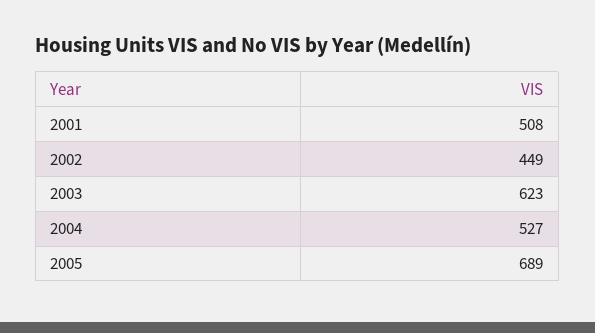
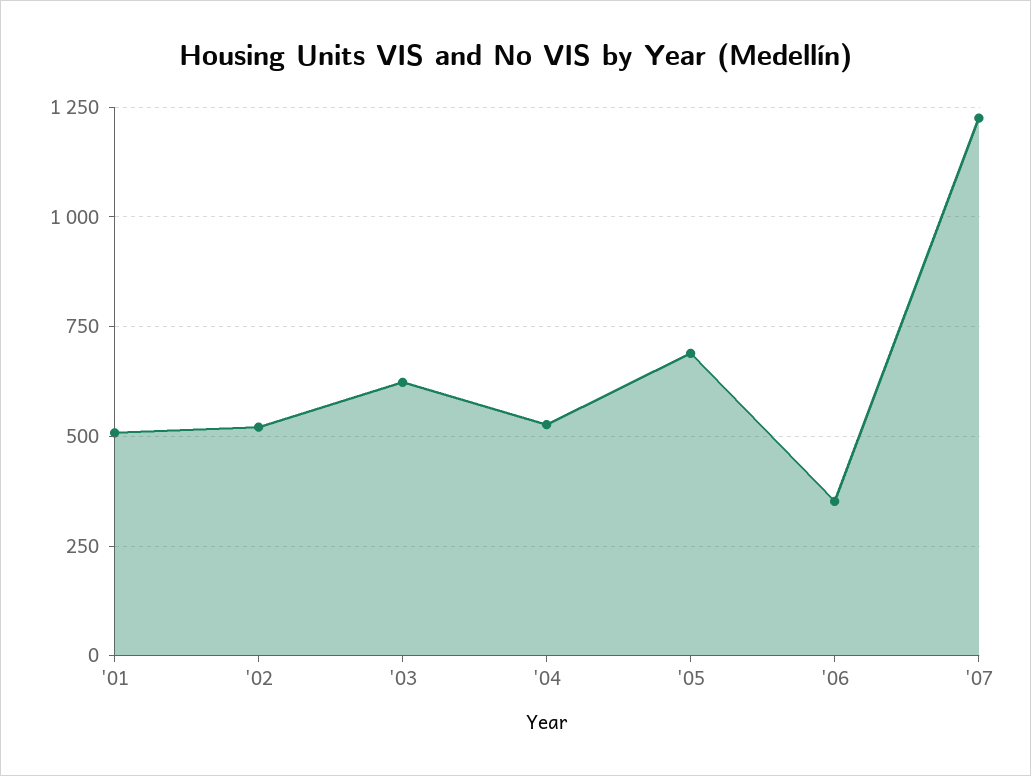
2002: 449 -> 525
'06: none -> 350
'07: none -> 1225

